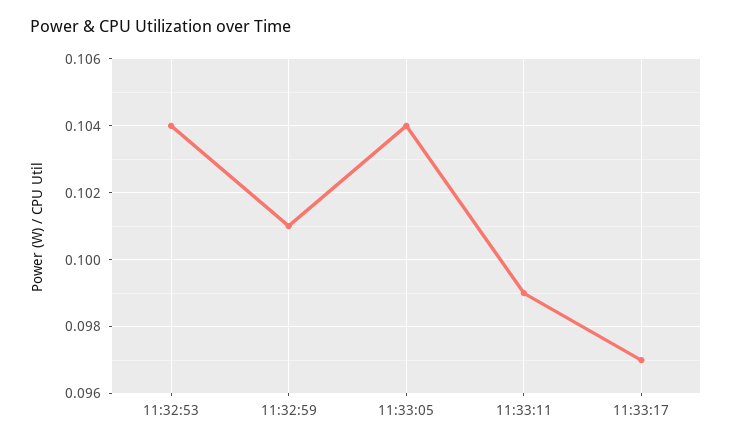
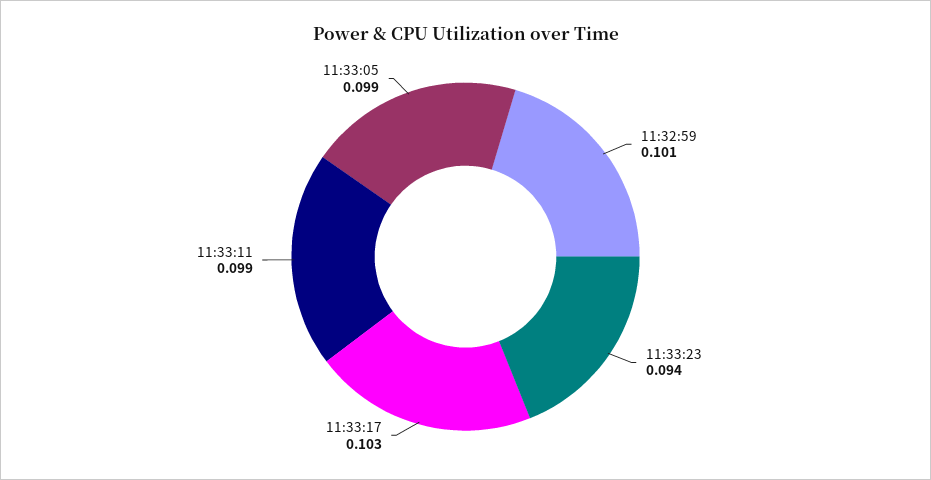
11:32:53: 0.104 -> none
11:33:05: 0.104 -> 0.099
11:33:17: 0.097 -> 0.103
11:33:23: none -> 0.094

